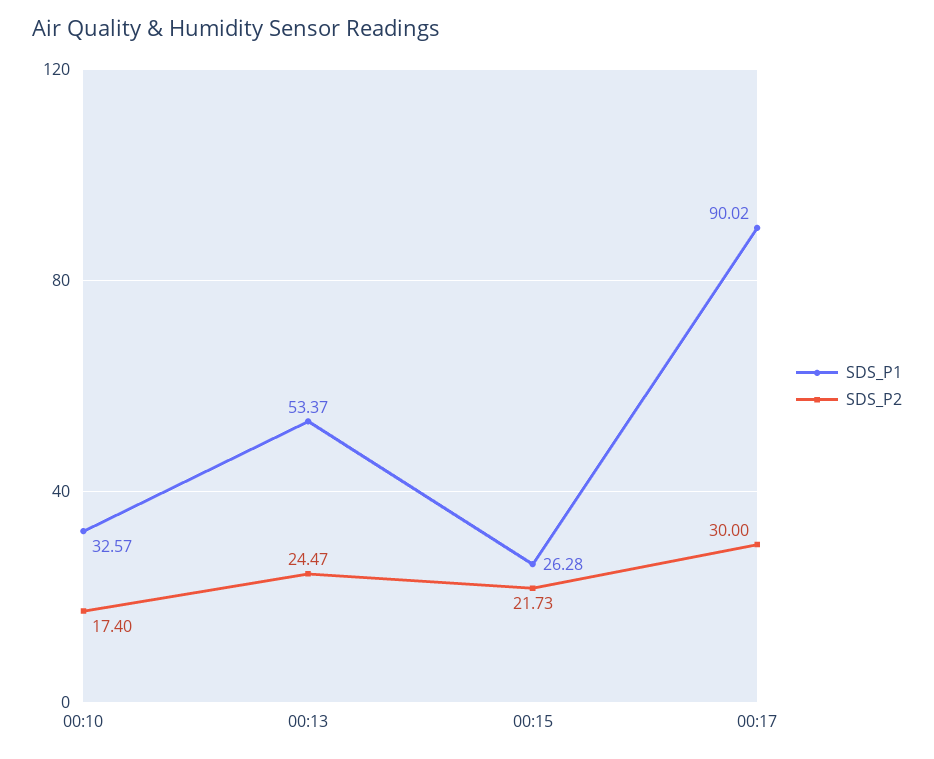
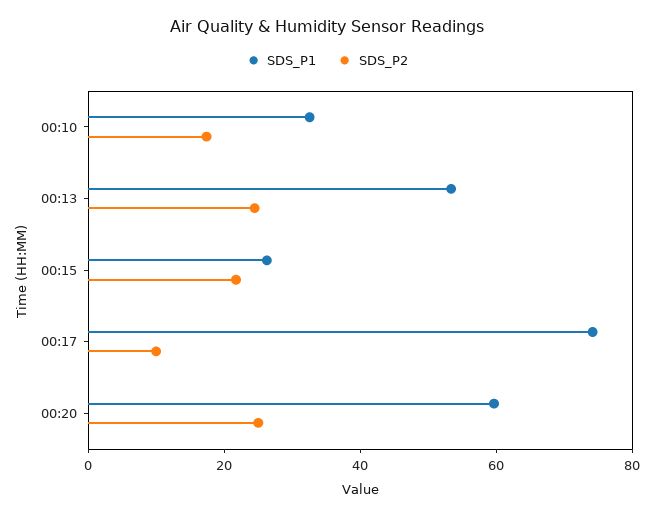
SDS_P1, 00:17: 90.02 -> 75
SDS_P2, 00:17: 30 -> 10
SDS_P1, 00:20: none -> 60
SDS_P2, 00:20: none -> 25

